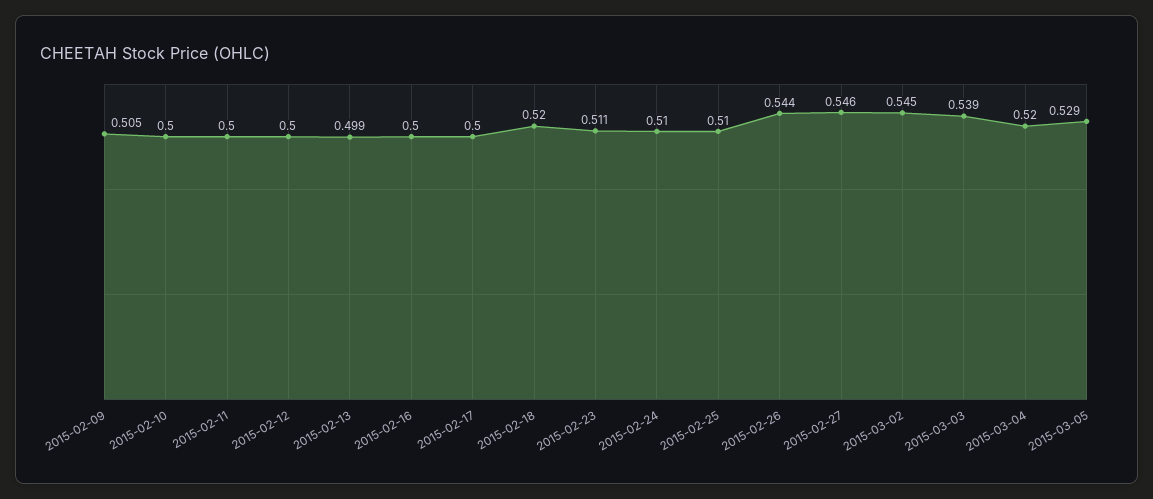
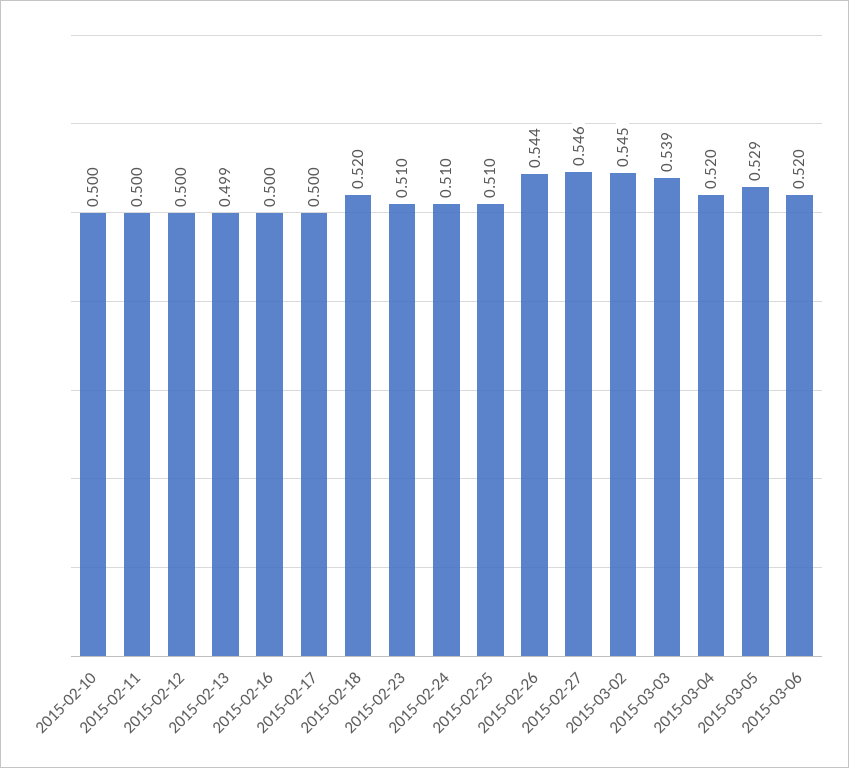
2015-02-09: 0.505 -> none
2015-02-23: 0.511 -> 0.51
2015-03-06: none -> 0.52

